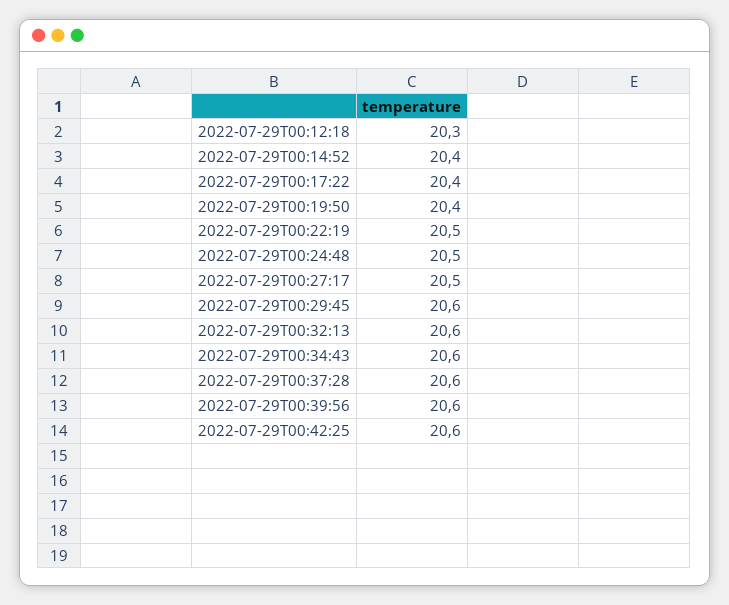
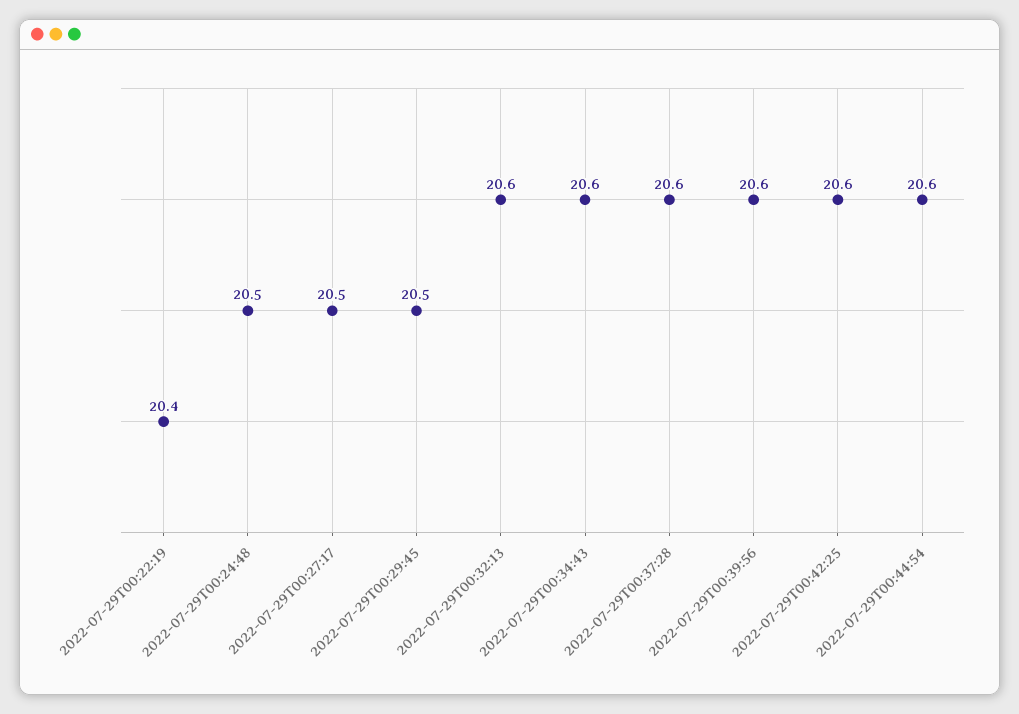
2022-07-29T00:12:18: 20.3 -> none
2022-07-29T00:14:52: 20.4 -> none
2022-07-29T00:17:22: 20.4 -> none
2022-07-29T00:19:50: 20.4 -> none
2022-07-29T00:22:19: 20.5 -> 20.4
2022-07-29T00:29:45: 20.6 -> 20.5
2022-07-29T00:44:54: none -> 20.6

